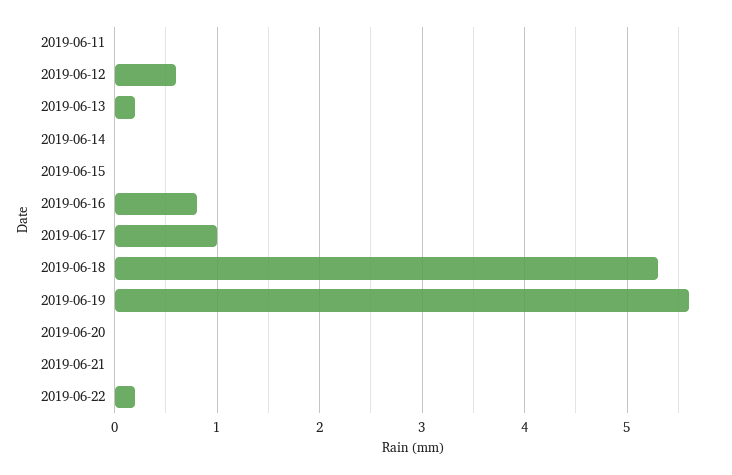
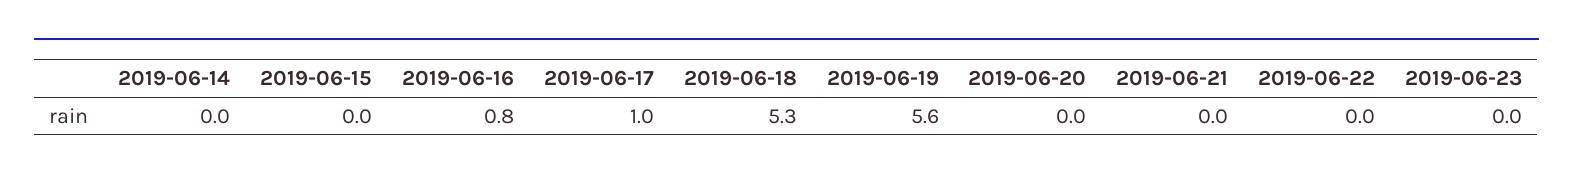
2019-06-11: 0 -> none
2019-06-12: 0.6 -> none
2019-06-13: 0.2 -> none
2019-06-22: 0.2 -> 0
2019-06-23: none -> 0

